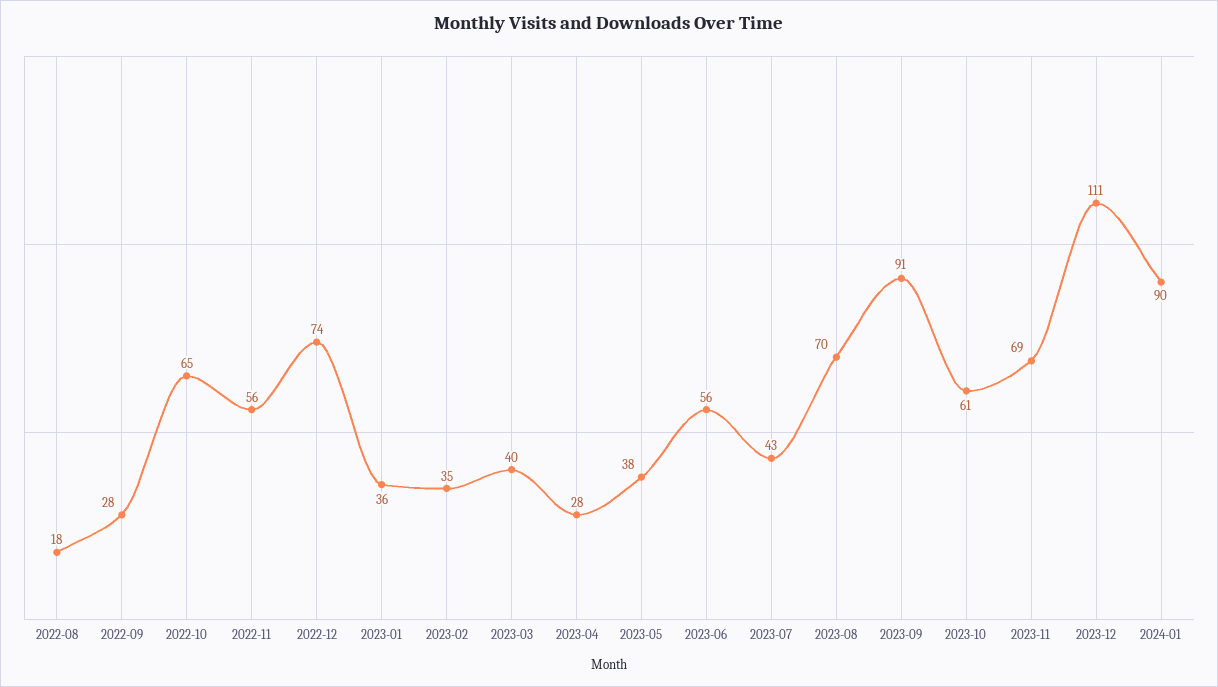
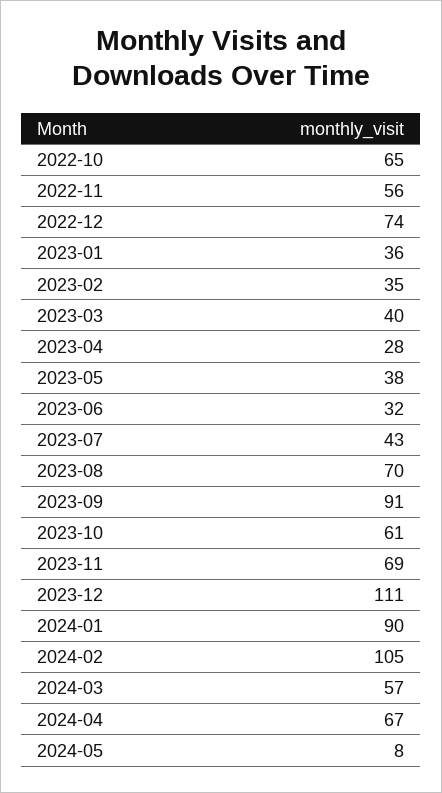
2022-08: 18 -> none
2022-09: 28 -> none
2023-06: 56 -> 32
2024-02: none -> 105
2024-03: none -> 57
2024-04: none -> 67
2024-05: none -> 8

